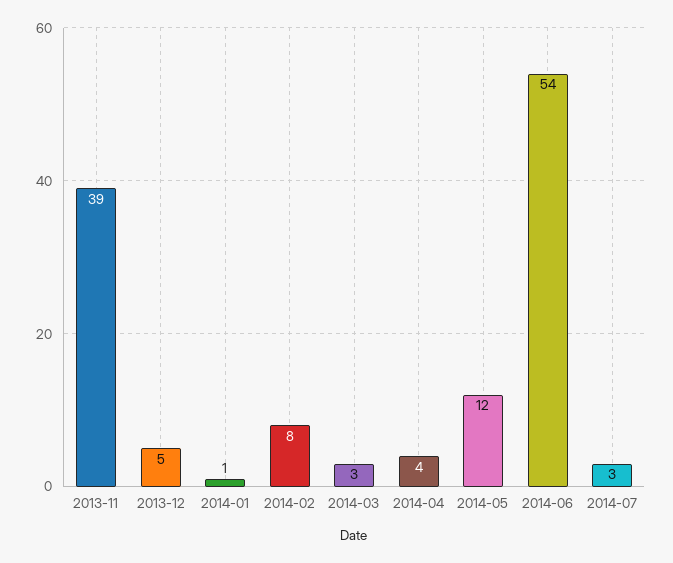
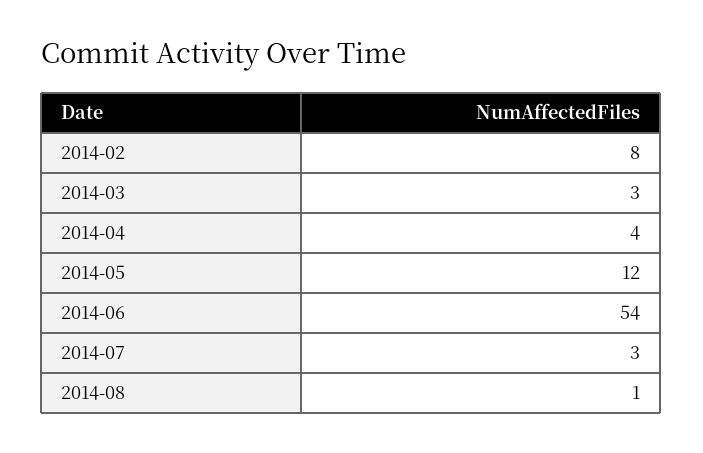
2013-11: 39 -> none
2013-12: 5 -> none
2014-01: 1 -> none
2014-08: none -> 1

